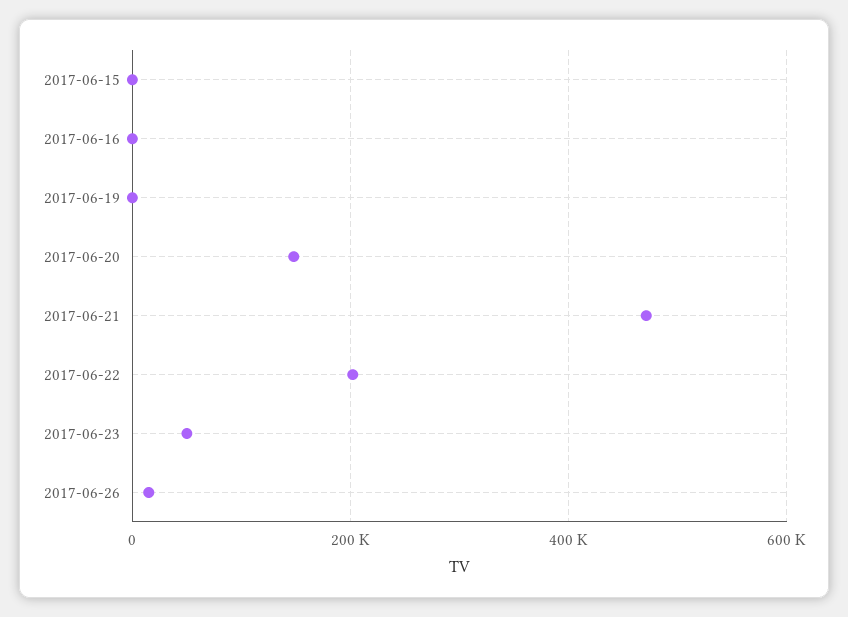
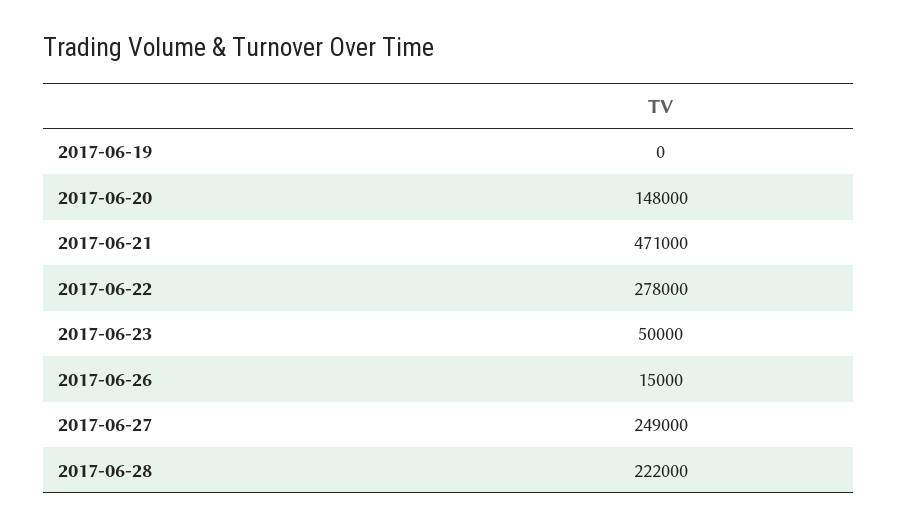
2017-06-15: 0 -> none
2017-06-16: 0 -> none
2017-06-22: 200000 -> 278000
2017-06-27: none -> 249000
2017-06-28: none -> 222000

